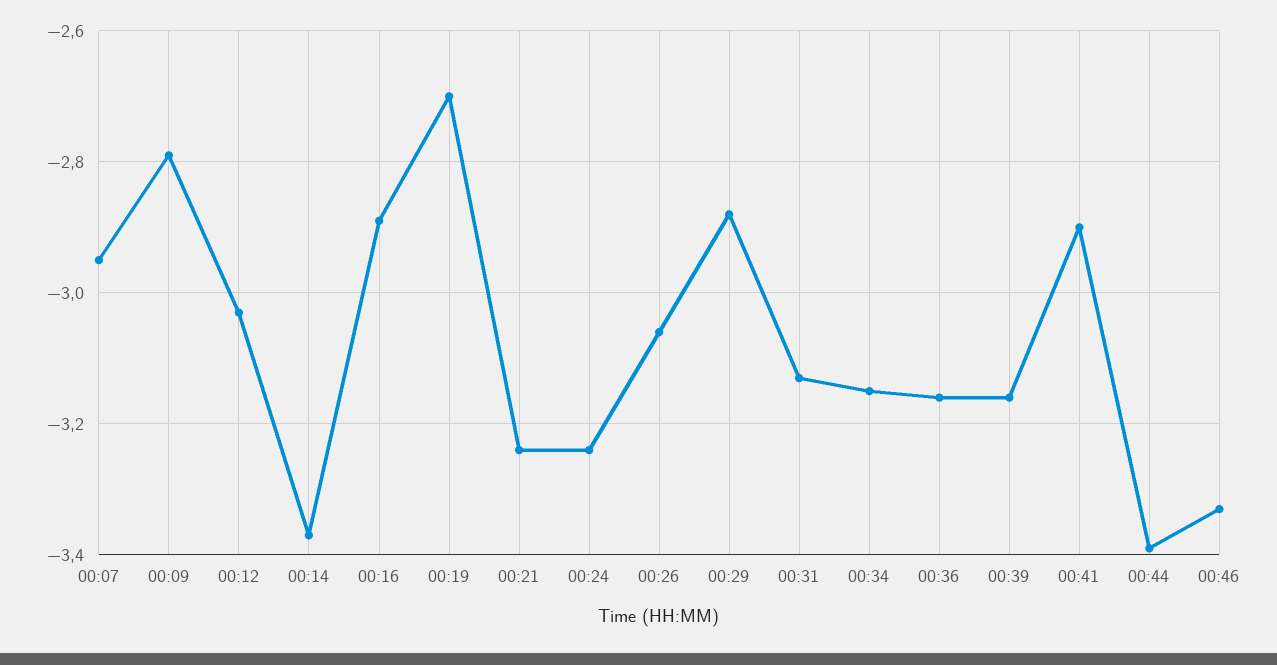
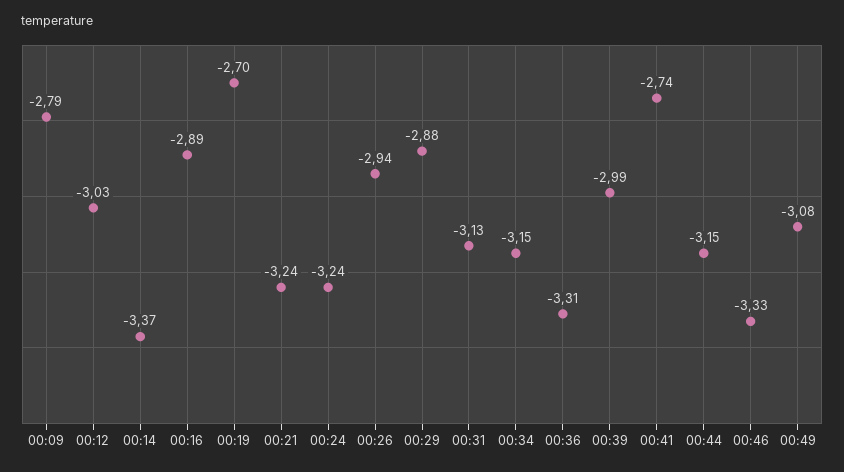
00:07: -2.95 -> none
00:26: -3.05 -> -2.94
00:36: -3.15 -> -3.31
00:39: -3.15 -> -2.99
00:41: -2.9 -> -2.74
00:44: -3.4 -> -3.15
00:49: none -> -3.08

